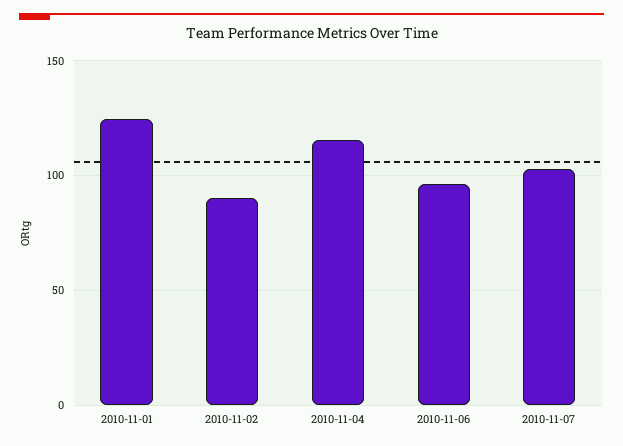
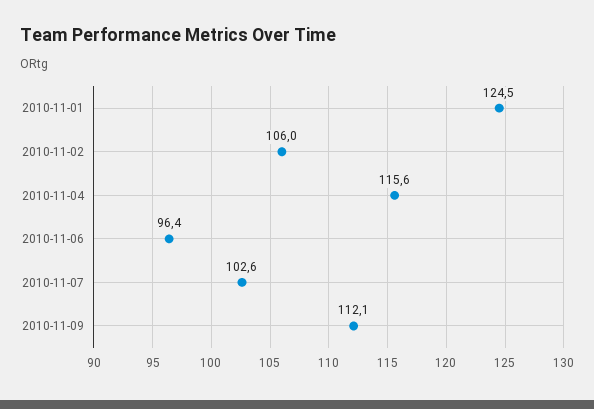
2010-11-02: 90 -> 106
2010-11-09: none -> 112.1

